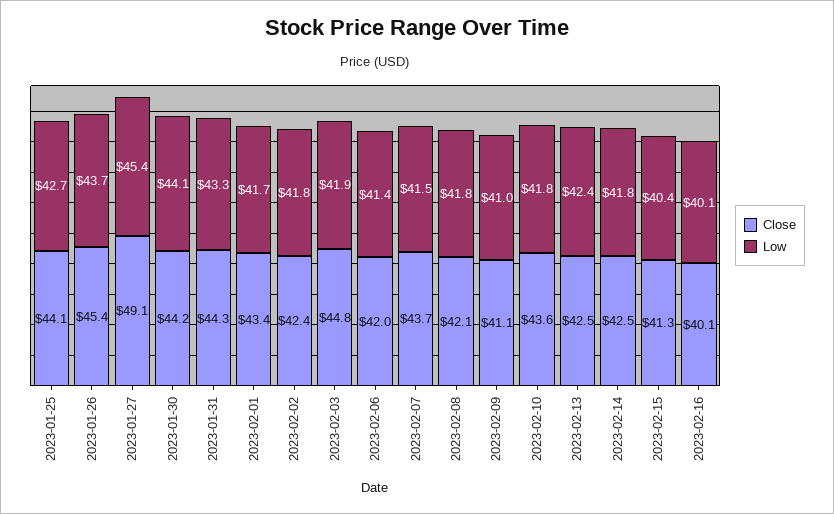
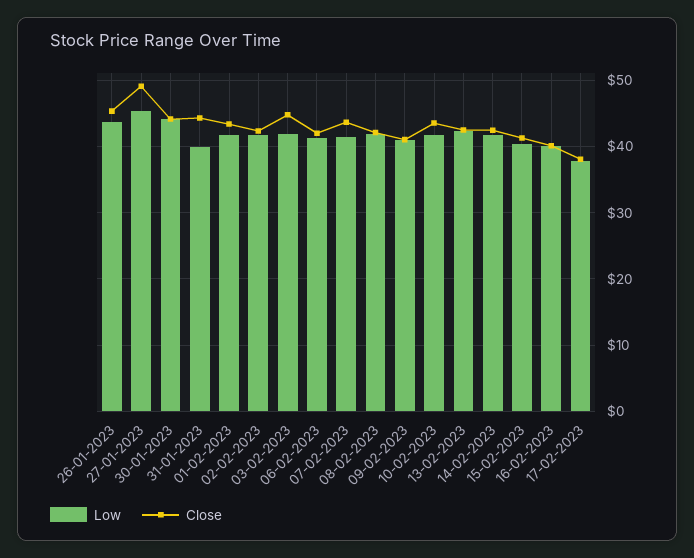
Close, 2023-01-25: 44.1 -> none
Low, 2023-01-25: 42.7 -> none
Low, 2023-01-31: 43.3 -> 40
Low, 17-02-2023: none -> 38
Close, 17-02-2023: none -> 38

